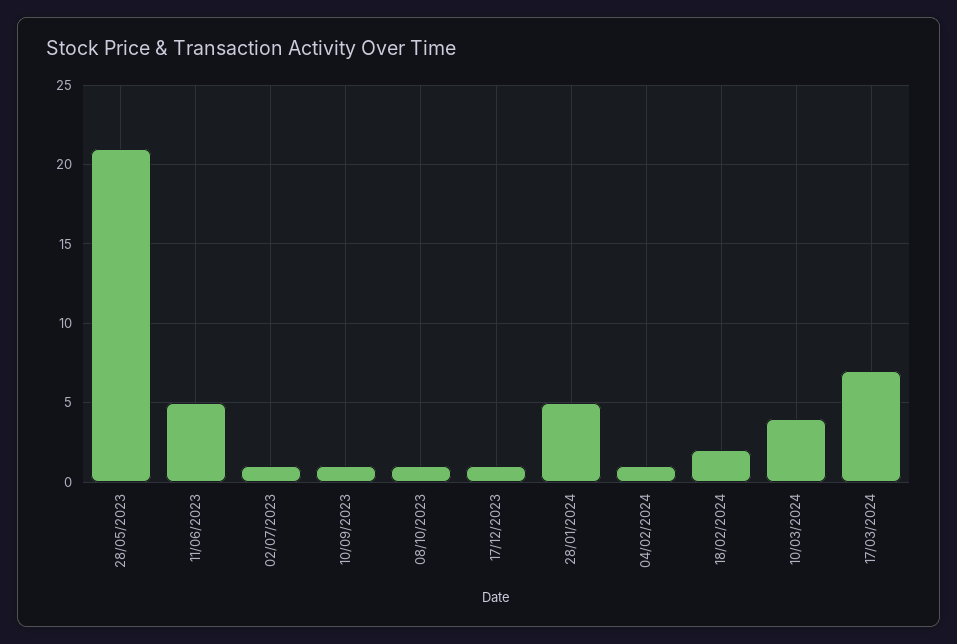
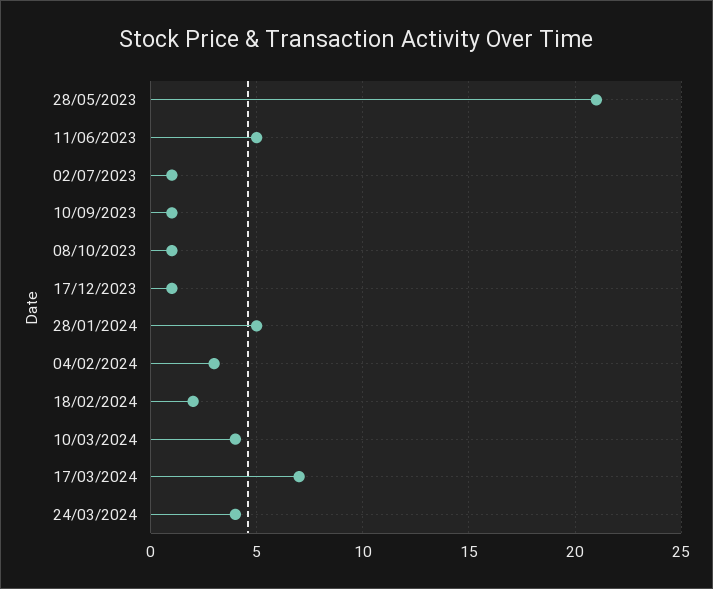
04/02/2024: 1 -> 3
24/03/2024: none -> 4

